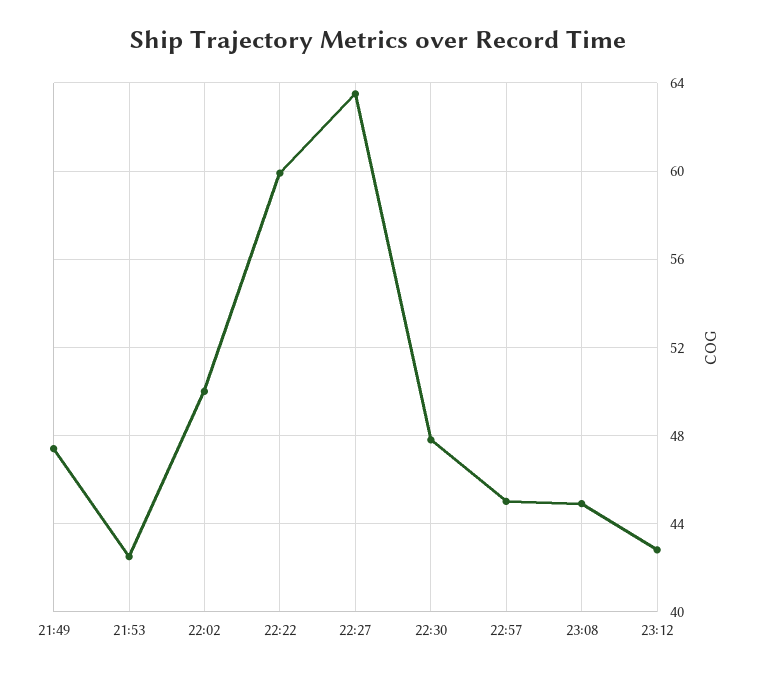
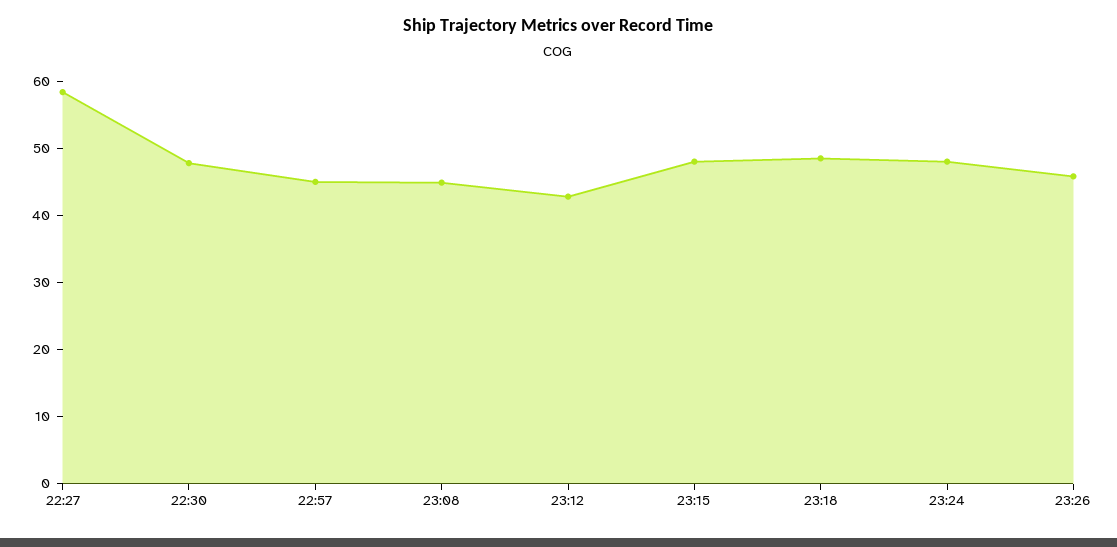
21:49: 47.5 -> none
21:53: 42.5 -> none
22:02: 50 -> none
22:22: 60 -> none
22:27: 63.5 -> 58
23:15: none -> 48
23:18: none -> 48
23:24: none -> 48
23:26: none -> 46

